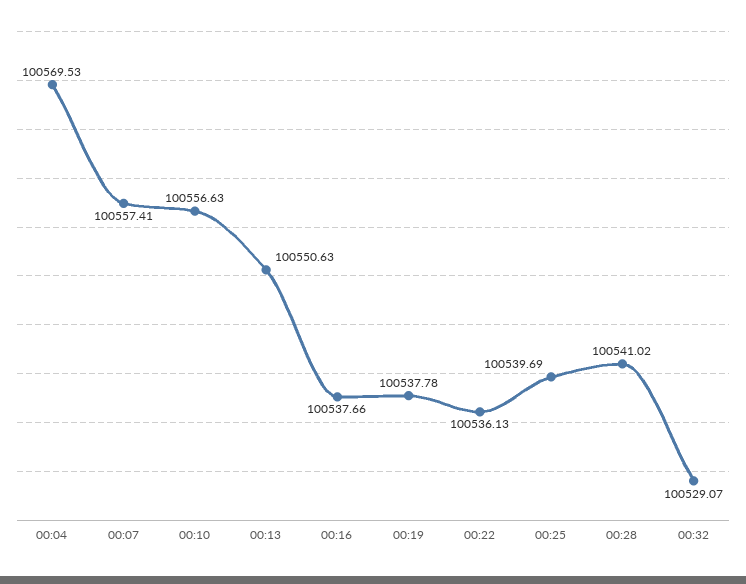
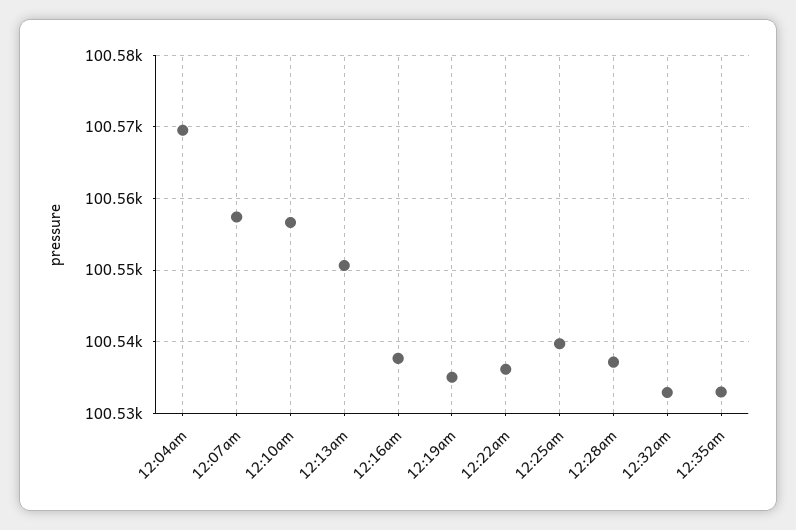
00:19: 100537.78 -> 100535
00:28: 100541.02 -> 100537
00:32: 100529.07 -> 100533
12:35am: none -> 100533

